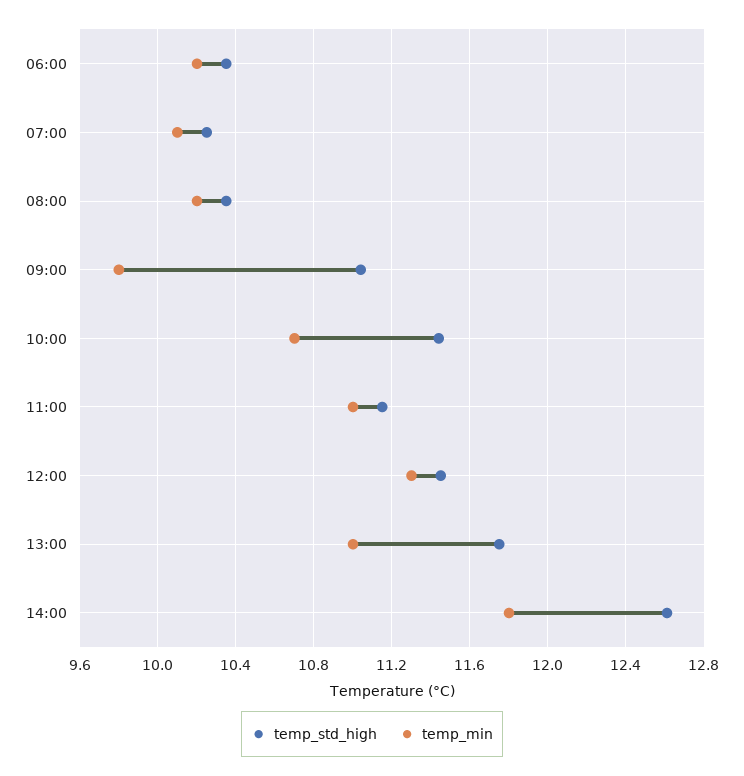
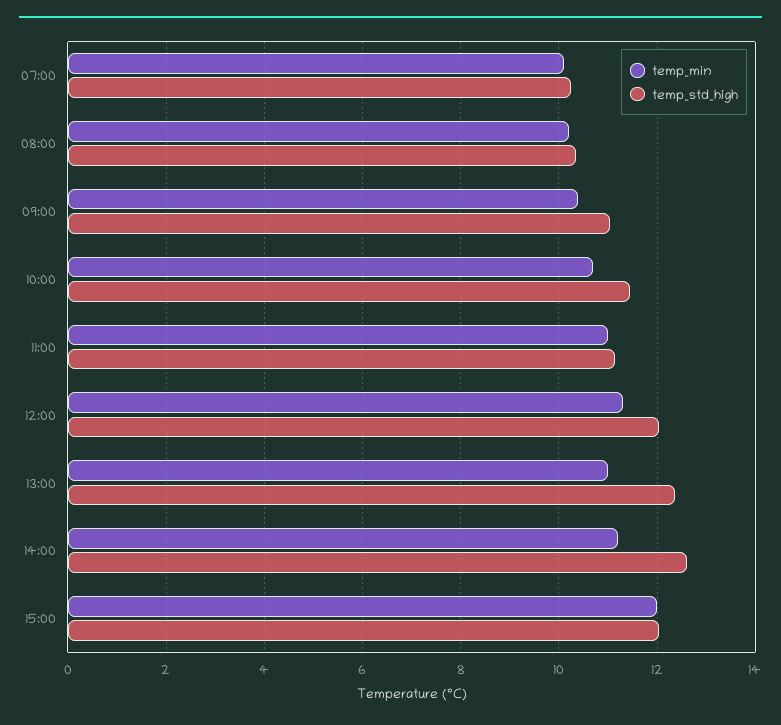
temp_std_high, 06:00: 10.35 -> none
temp_min, 06:00: 10.2 -> none
temp_min, 09:00: 9.8 -> 10.4
temp_std_high, 12:00: 11.45 -> 12
temp_std_high, 13:00: 11.75 -> 12.4
temp_min, 14:00: 11.8 -> 11.2
temp_min, 15:00: none -> 12
temp_std_high, 15:00: none -> 12

